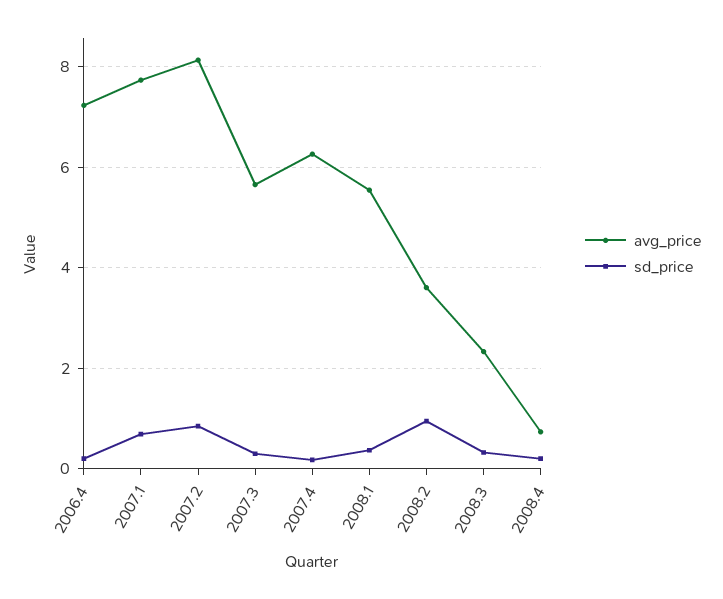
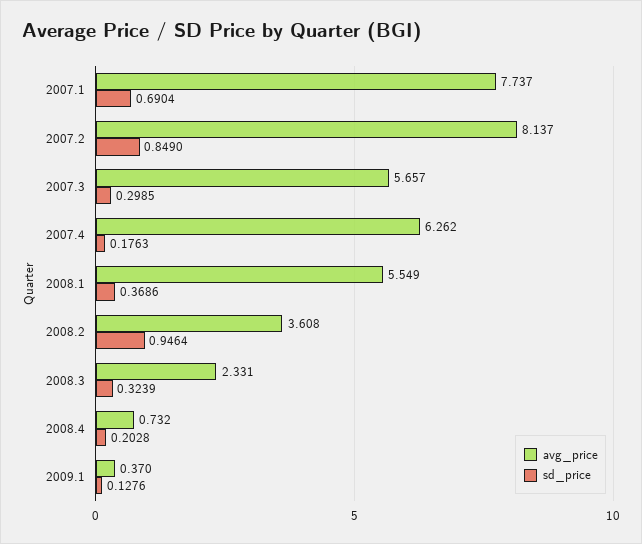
avg_price, 2006.4: 7.2 -> none
sd_price, 2006.4: 0.2 -> none
avg_price, 2009.1: none -> 0.37
sd_price, 2009.1: none -> 0.1276

